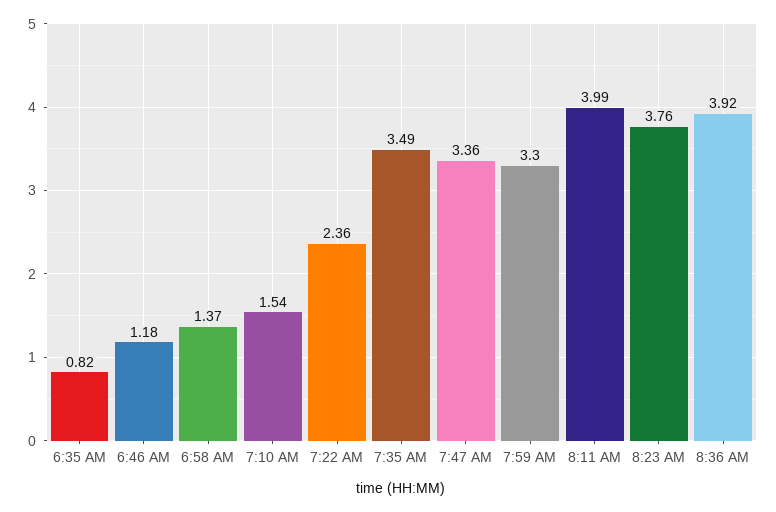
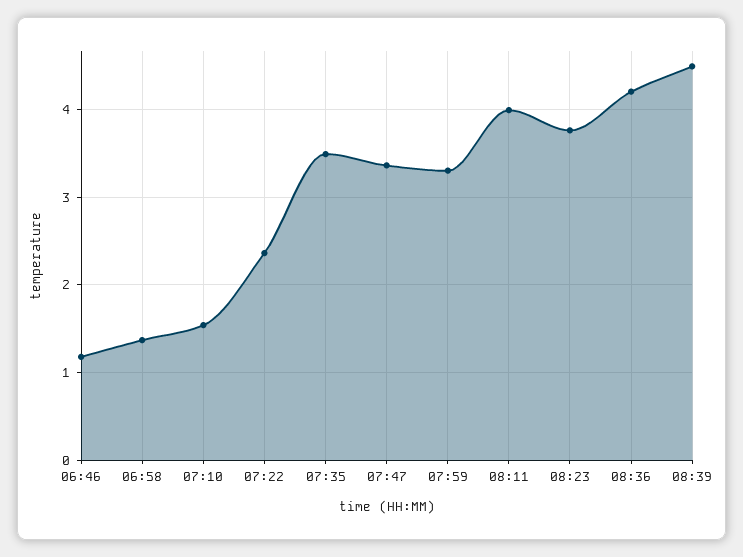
6:35 AM: 0.82 -> none
8:36 AM: 3.92 -> 4.2
08:39: none -> 4.5

